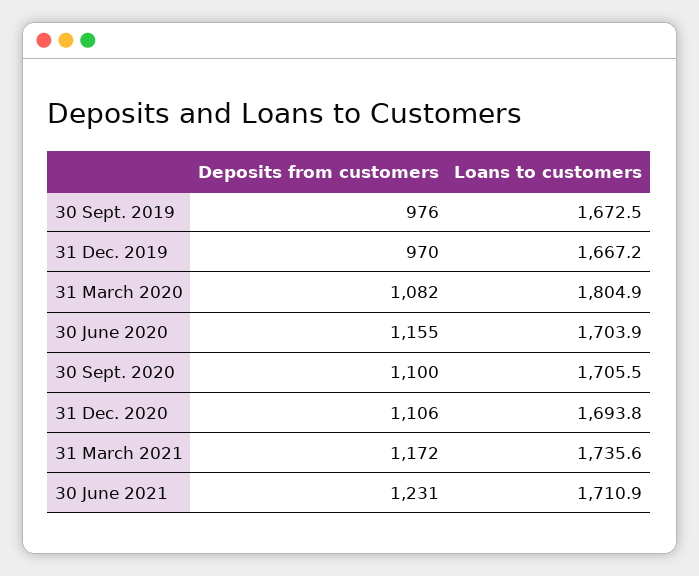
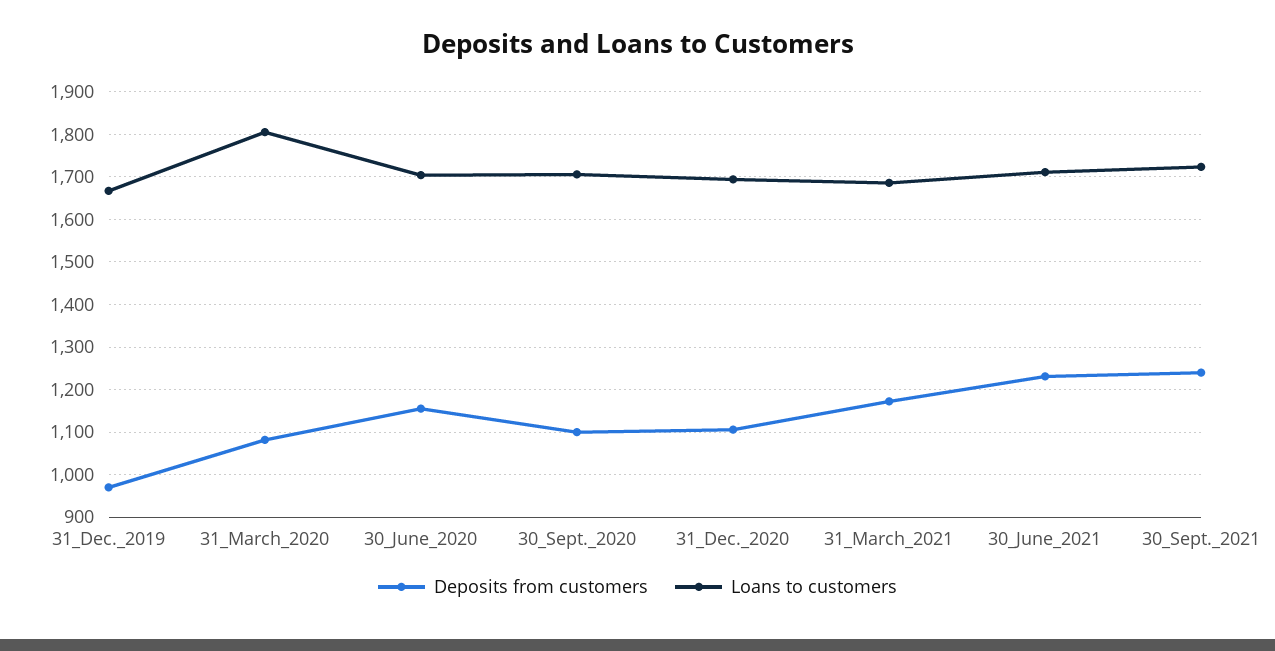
Deposits from customers, 30 Sept. 2019: 976 -> none
Loans to customers, 30 Sept. 2019: 1672.5 -> none
Loans to customers, 31 March 2021: 1735.6 -> 1680
Deposits from customers, 30_Sept._2021: none -> 1240
Loans to customers, 30_Sept._2021: none -> 1720

